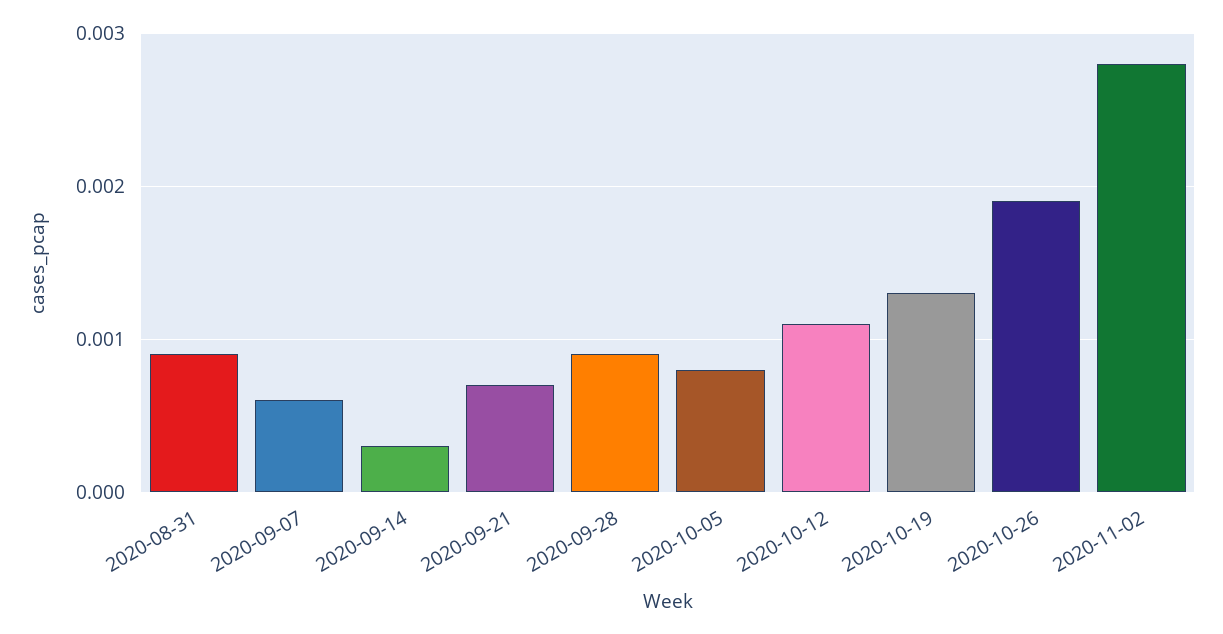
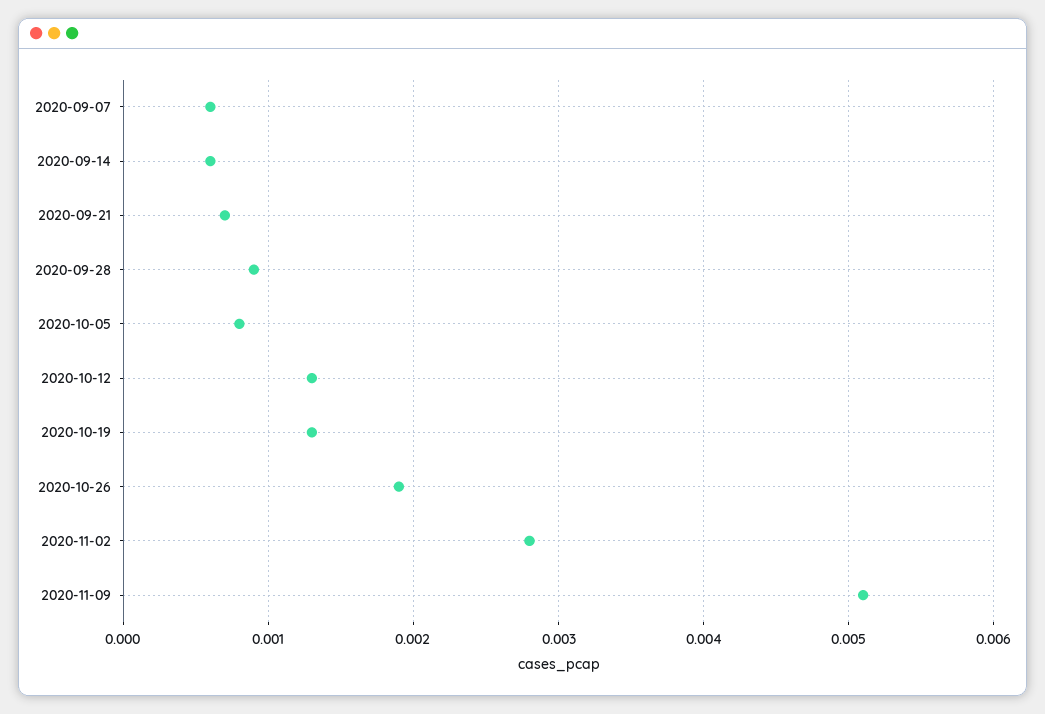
2020-08-31: 0.0009 -> none
2020-09-14: 0.0003 -> 0.0006
2020-10-12: 0.0011 -> 0.0013
2020-11-09: none -> 0.0051

